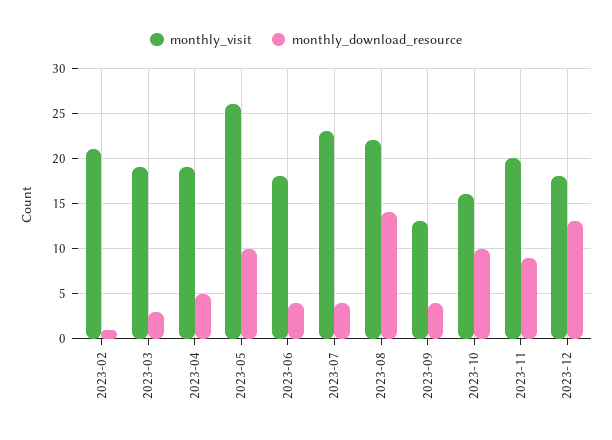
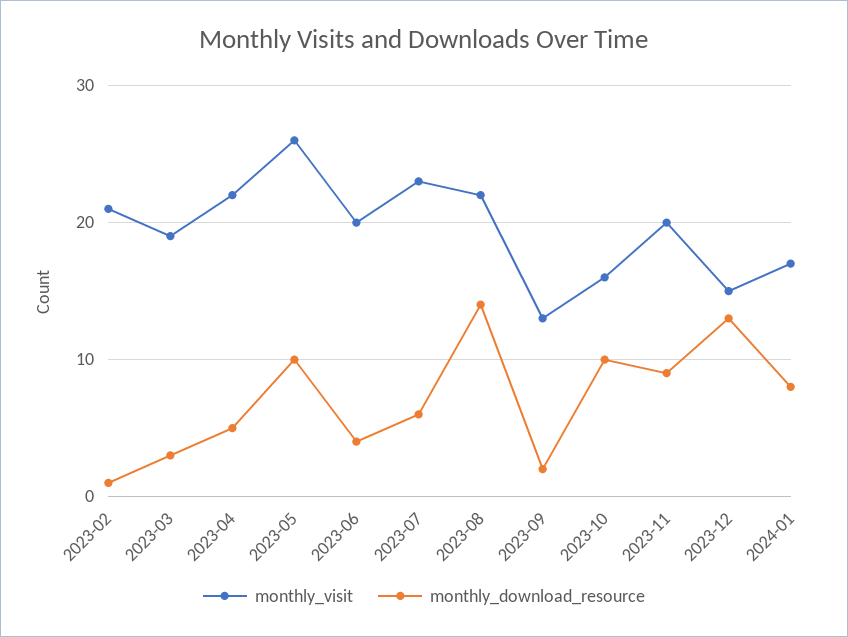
monthly_visit, 2023-04: 19 -> 22
monthly_visit, 2023-06: 18 -> 20
monthly_download_resource, 2023-07: 4 -> 6
monthly_download_resource, 2023-09: 4 -> 2
monthly_visit, 2023-12: 18 -> 15
monthly_visit, 2024-01: none -> 17
monthly_download_resource, 2024-01: none -> 8

